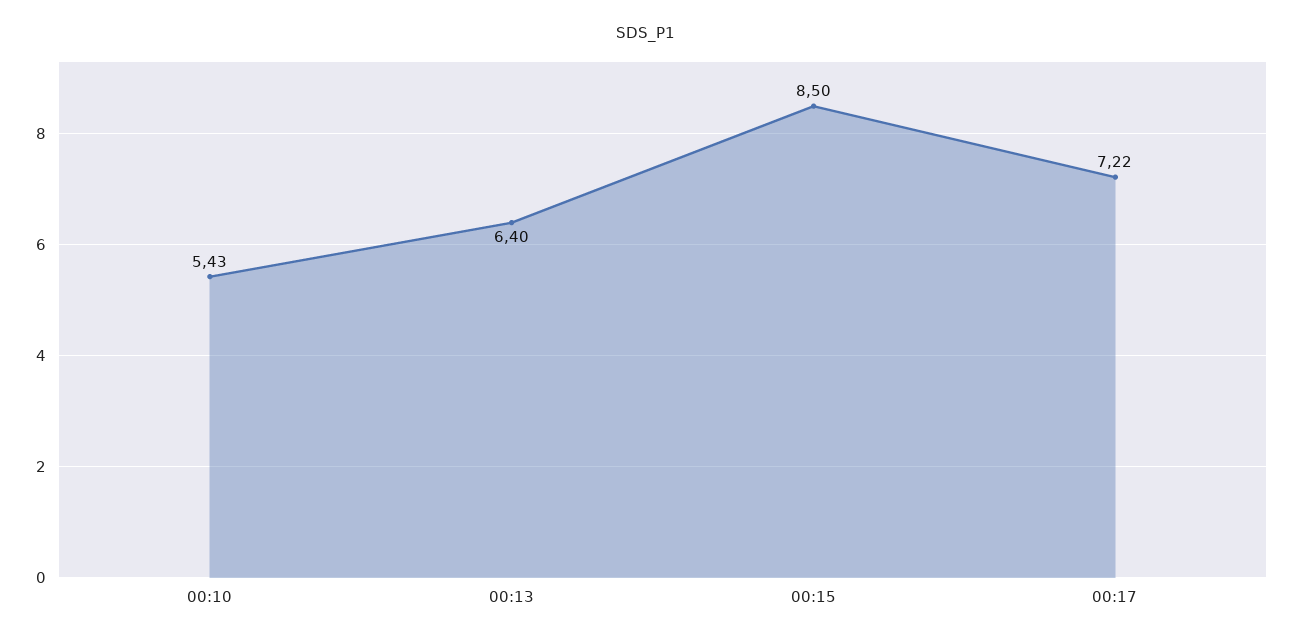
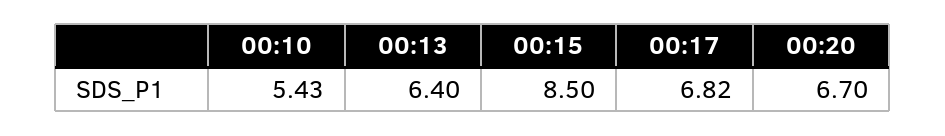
00:17: 7.22 -> 6.82
00:20: none -> 6.7

